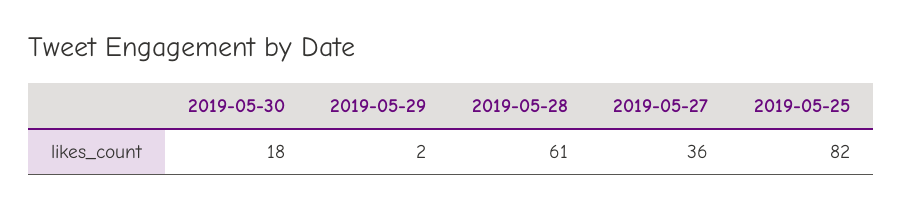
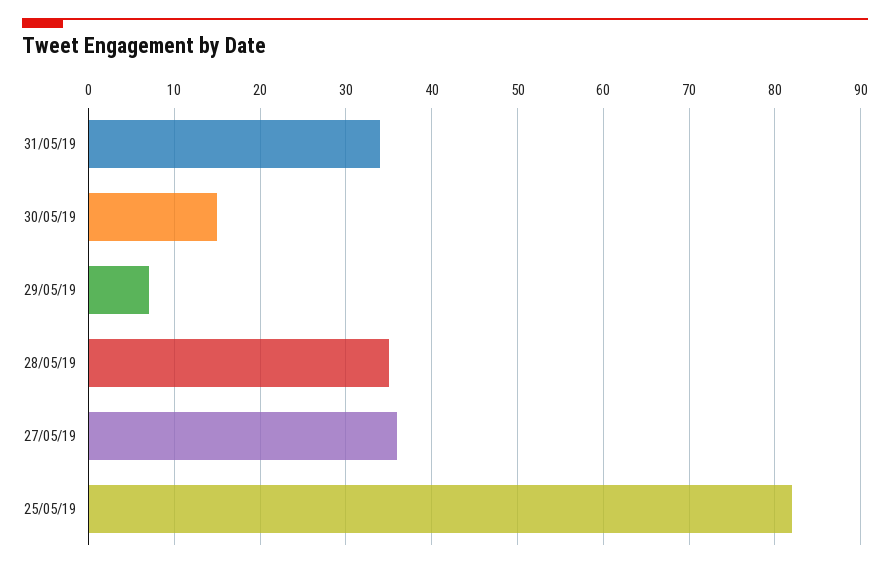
2019-05-30: 18 -> 15
2019-05-29: 2 -> 7
2019-05-28: 61 -> 35
31/05/19: none -> 34

